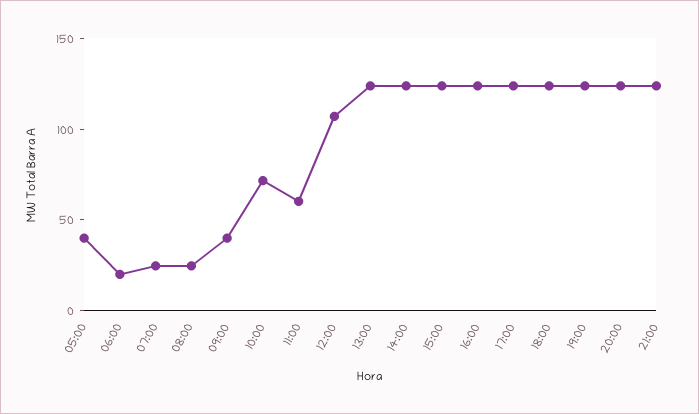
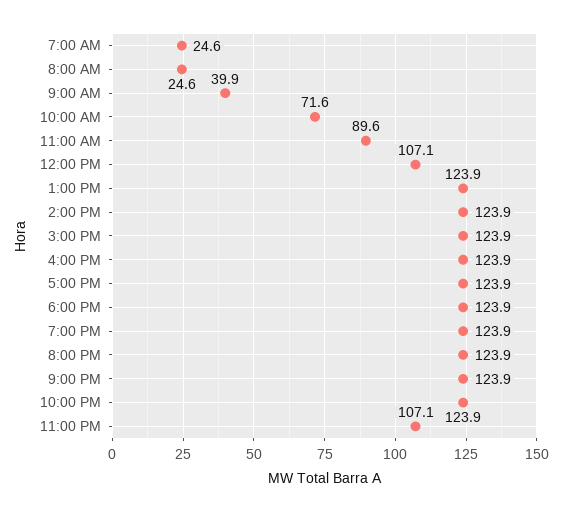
05:00: 40 -> none
06:00: 20 -> none
11:00: 60 -> 89.6
10:00 PM: none -> 123.9
11:00 PM: none -> 107.1

